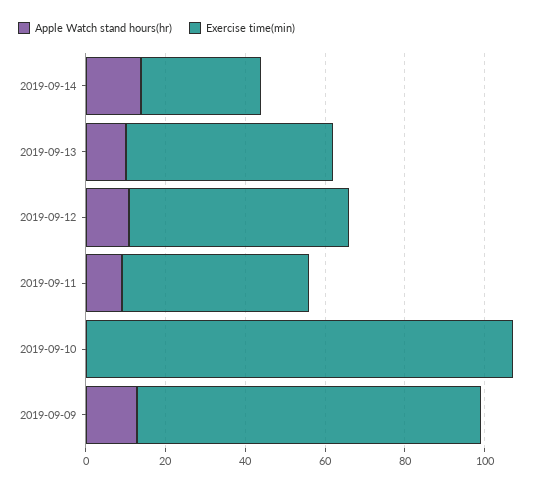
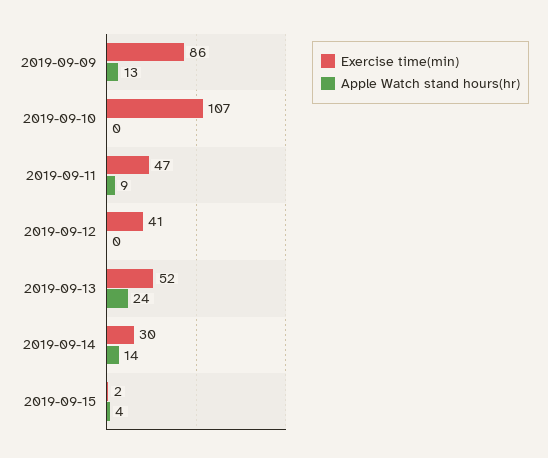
Apple Watch stand hours(hr), 2019-09-13: 10 -> 24
Apple Watch stand hours(hr), 2019-09-12: 10 -> 0
Exercise time(min), 2019-09-12: 55 -> 41
Exercise time(min), 2019-09-15: none -> 2
Apple Watch stand hours(hr), 2019-09-15: none -> 4

